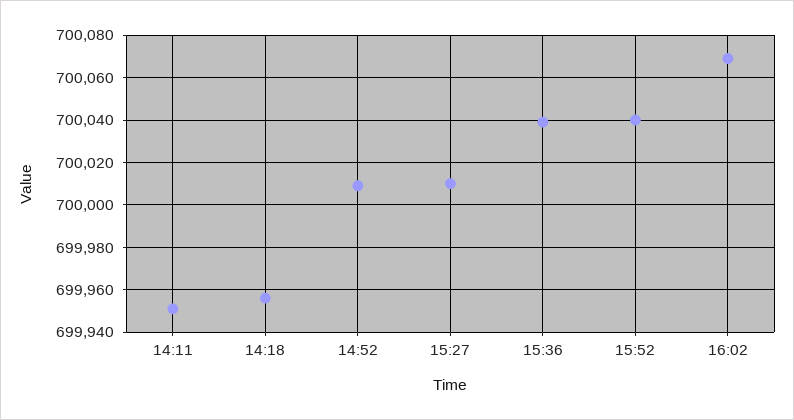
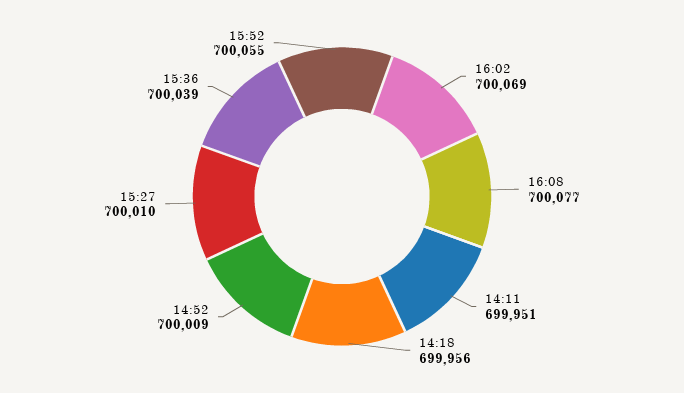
15:52: 700040 -> 700055
16:08: none -> 700077

